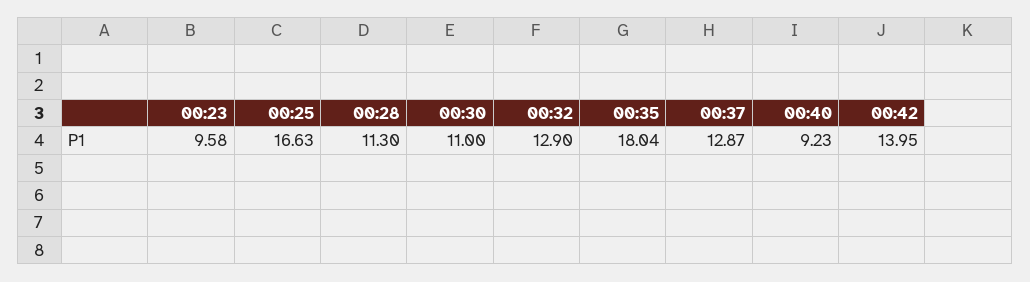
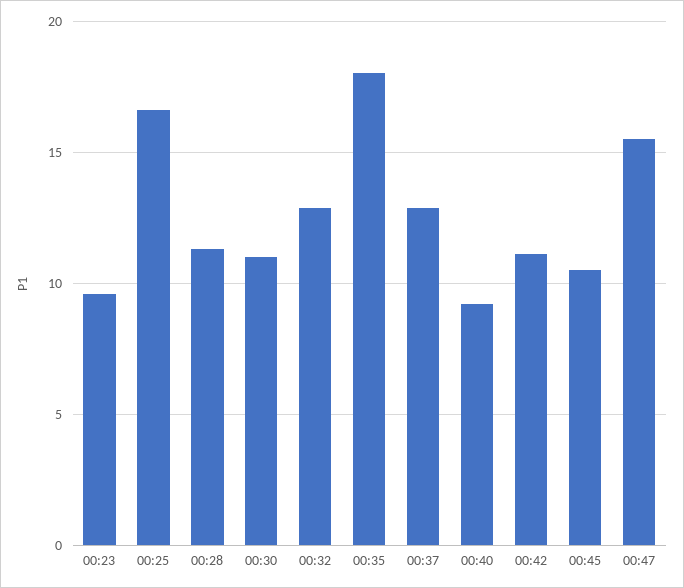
00:42: 13.95 -> 11
00:45: none -> 10.5
00:47: none -> 15.5

